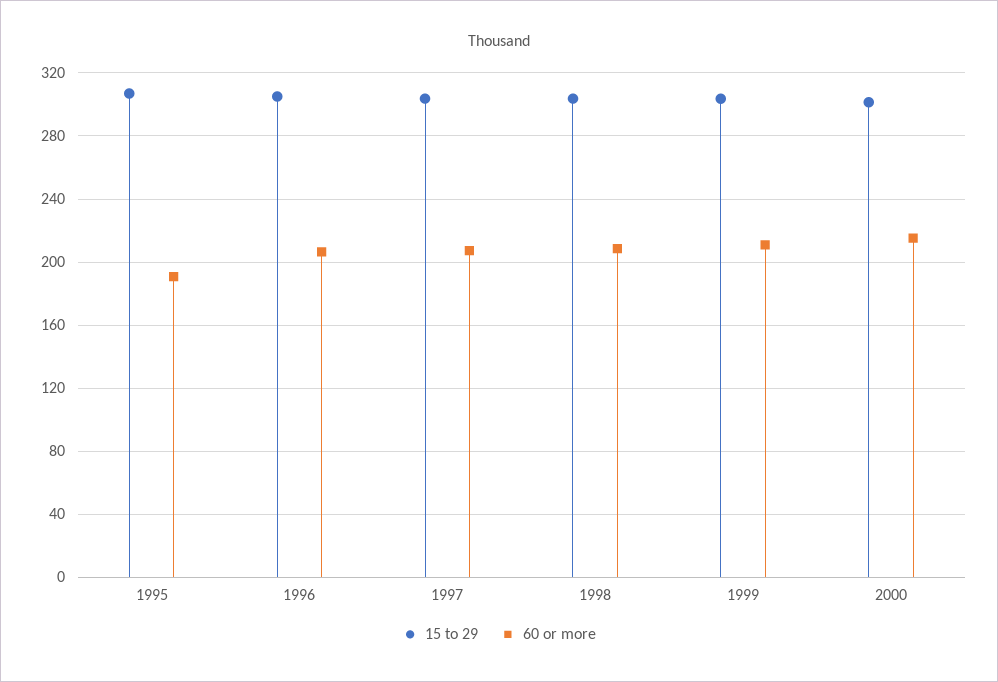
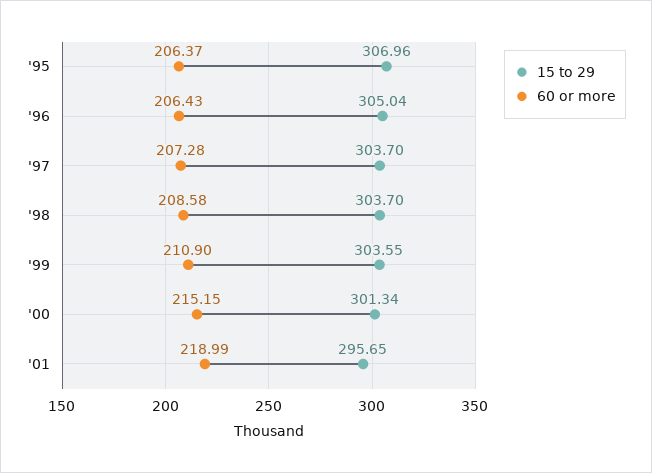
60 or more, 1995: 190 -> 206.37
15 to 29, '01: none -> 295.65
60 or more, '01: none -> 218.99

